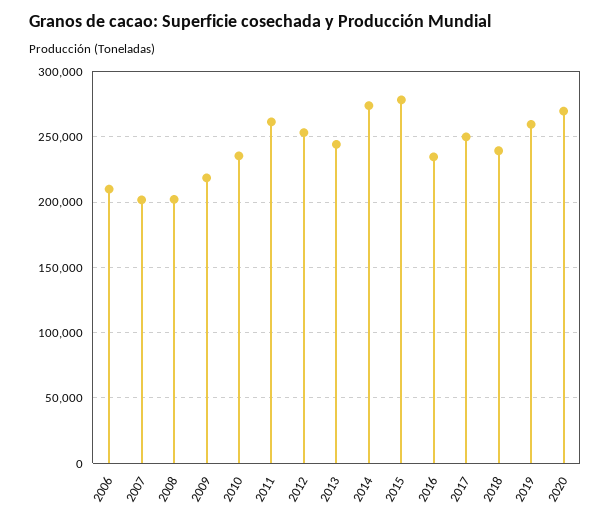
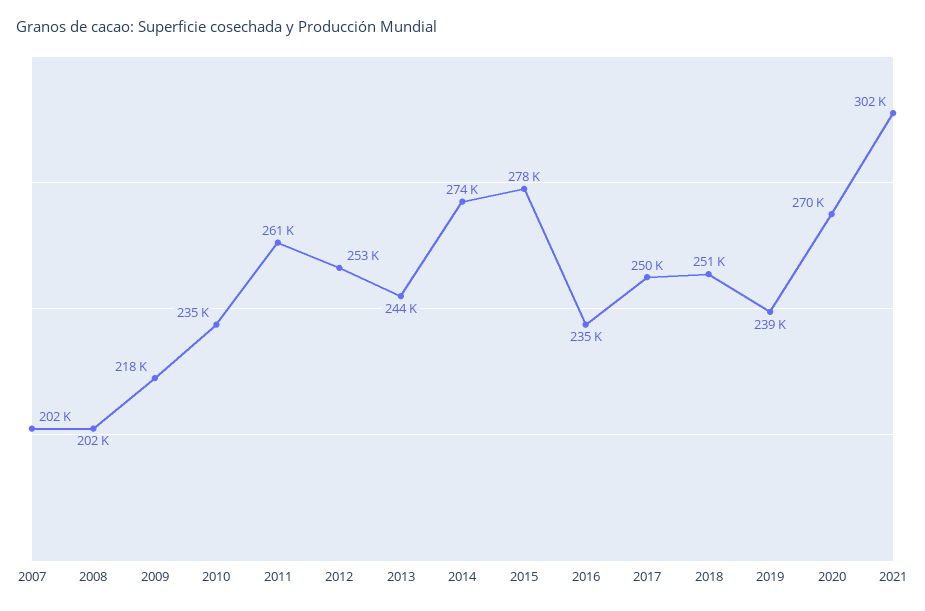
2006: 210000 -> none
2018: 240000 -> 251000
2019: 260000 -> 239000
2021: none -> 302000

